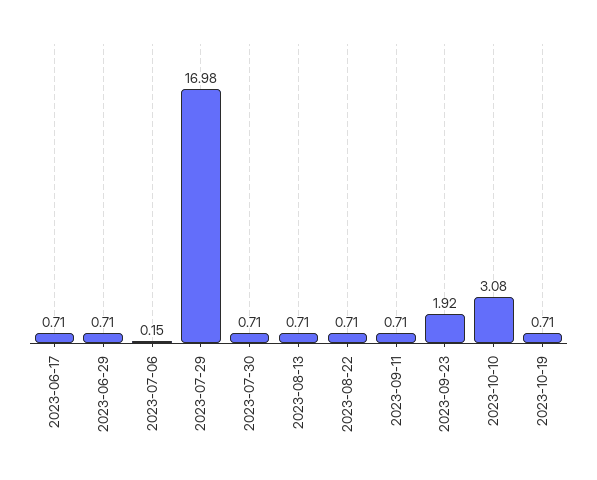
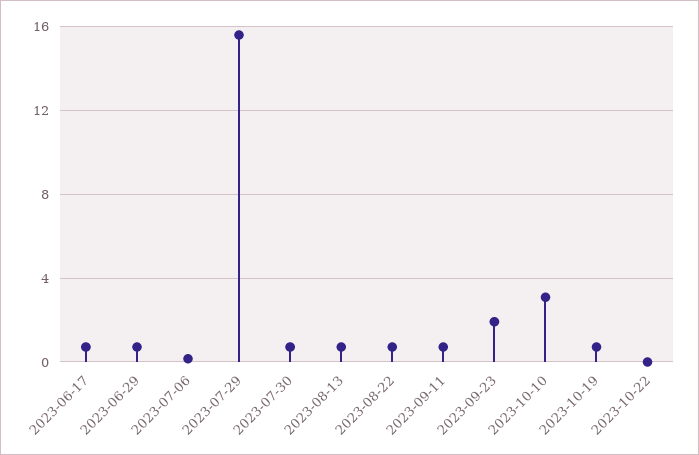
2023-07-29: 16.98 -> 15.5
2023-10-22: none -> 0

